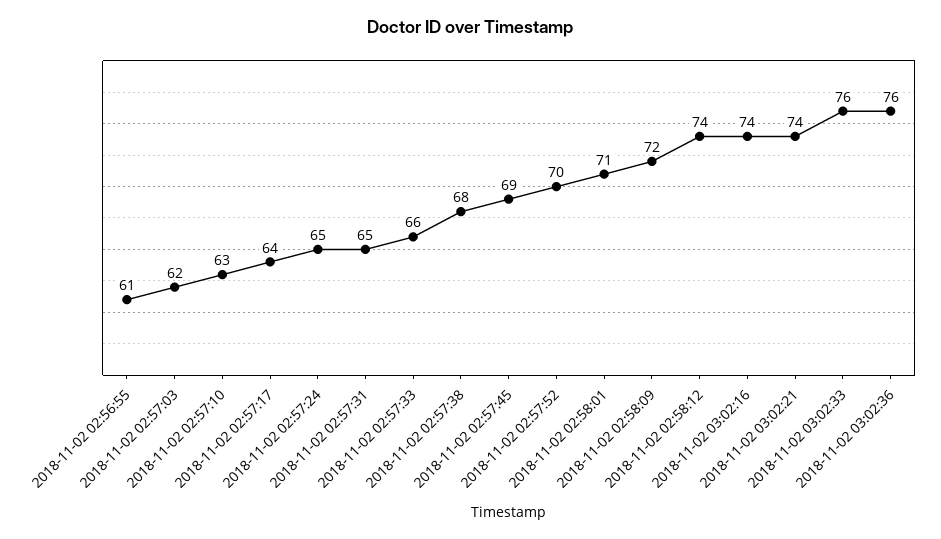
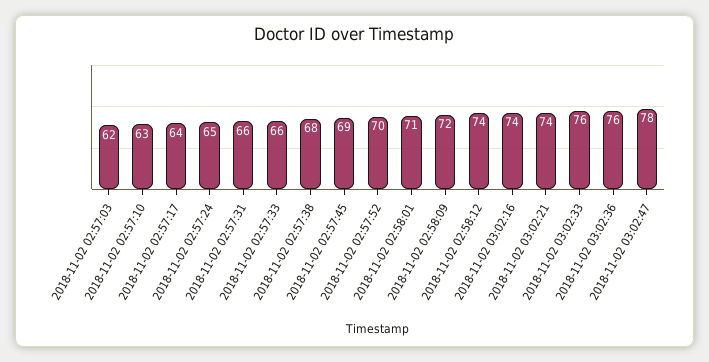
2018-11-02 02:56:55: 61 -> none
2018-11-02 02:57:31: 65 -> 66
2018-11-02 03:02:47: none -> 78

